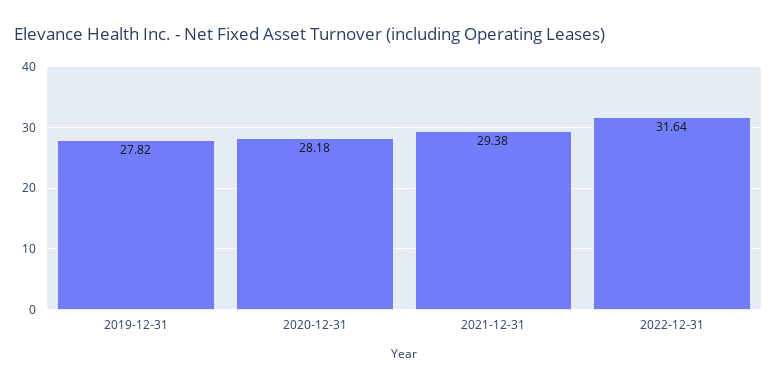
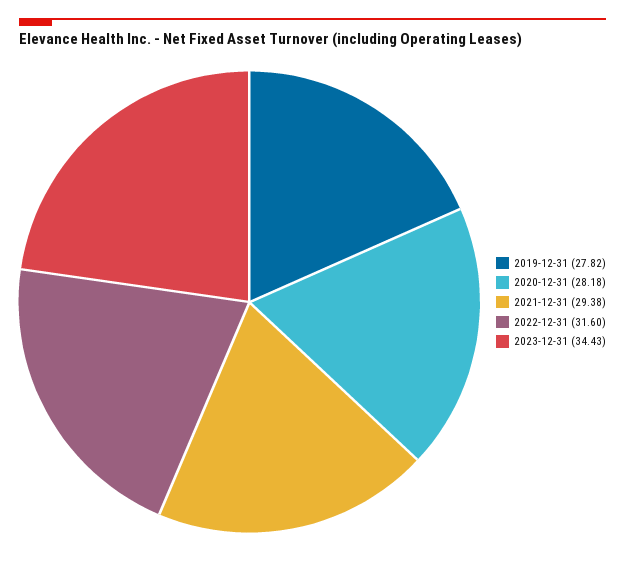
2022-12-31: 31.64 -> 31.6
2023-12-31: none -> 34.43

